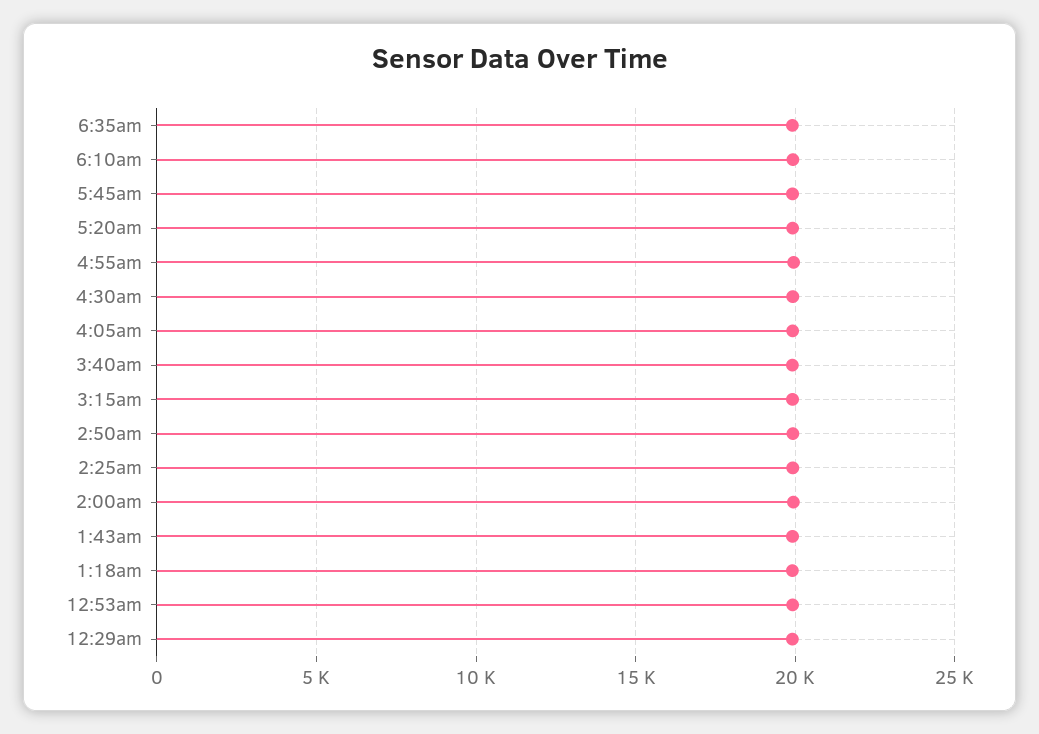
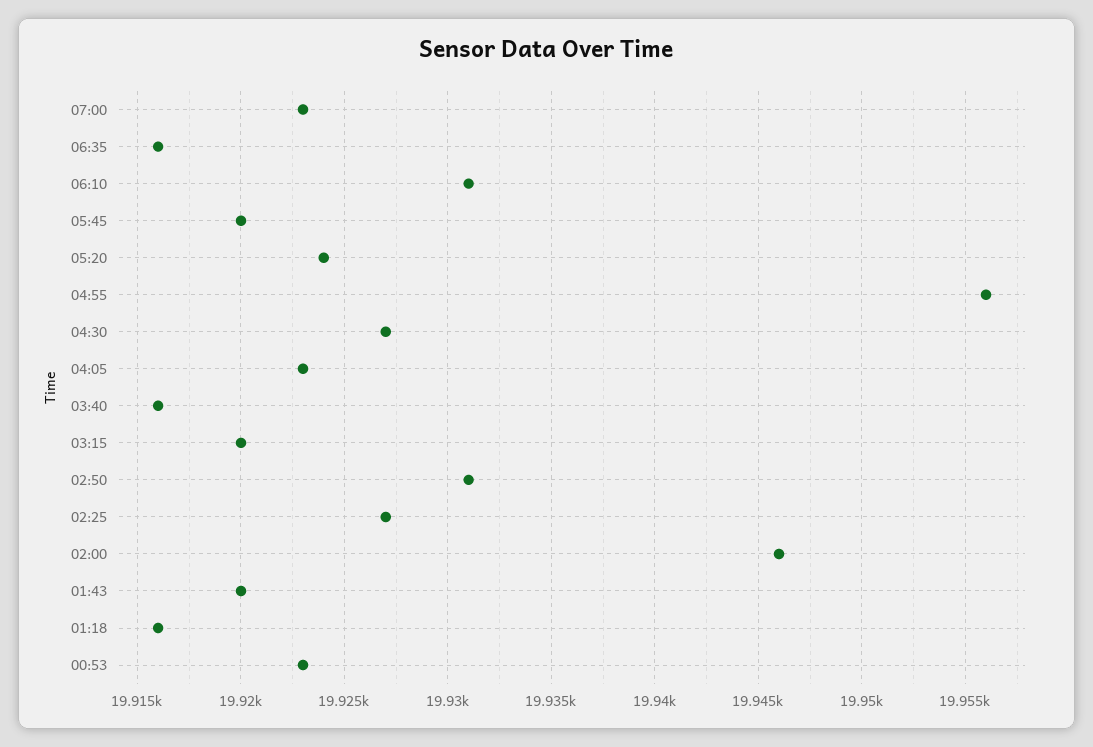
12:29am: 20000 -> none
07:00: none -> 19923

